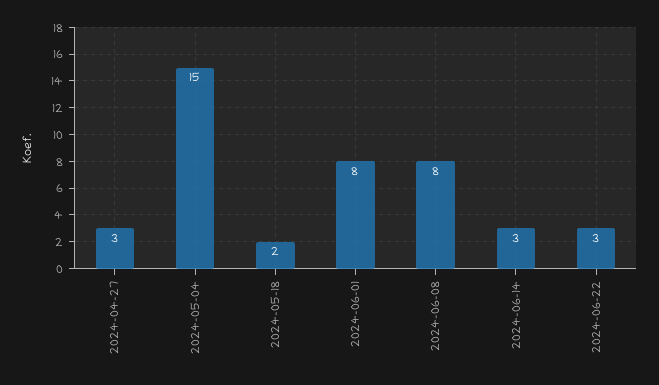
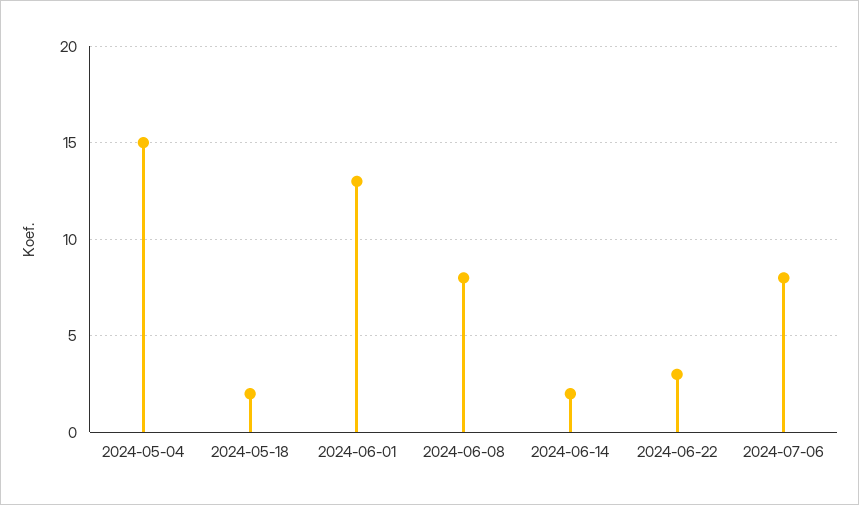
2024-04-27: 3 -> none
2024-06-01: 8 -> 13
2024-06-14: 3 -> 2
2024-07-06: none -> 8

